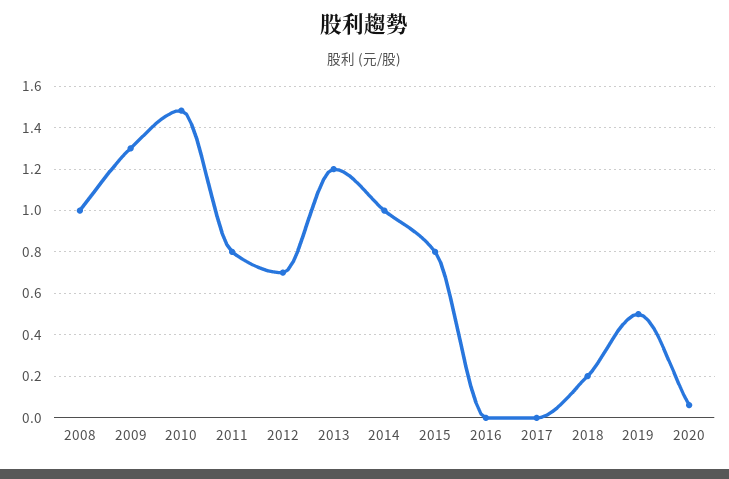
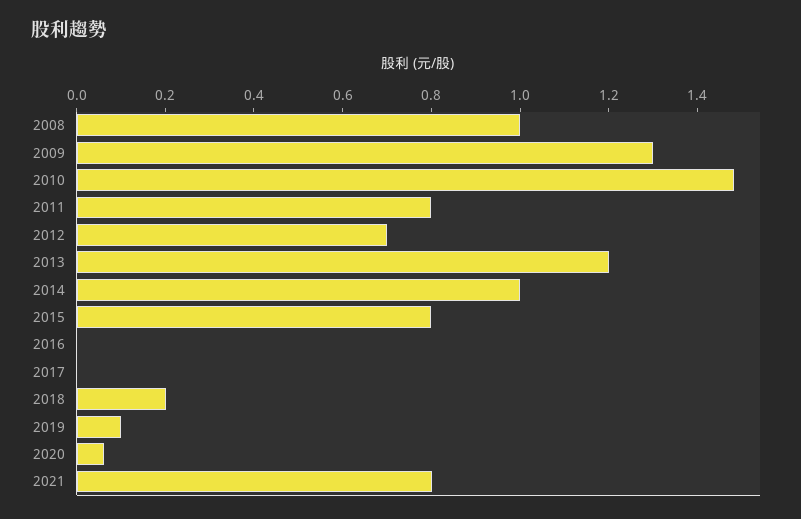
2019: 0.5 -> 0.1
2021: none -> 0.8

